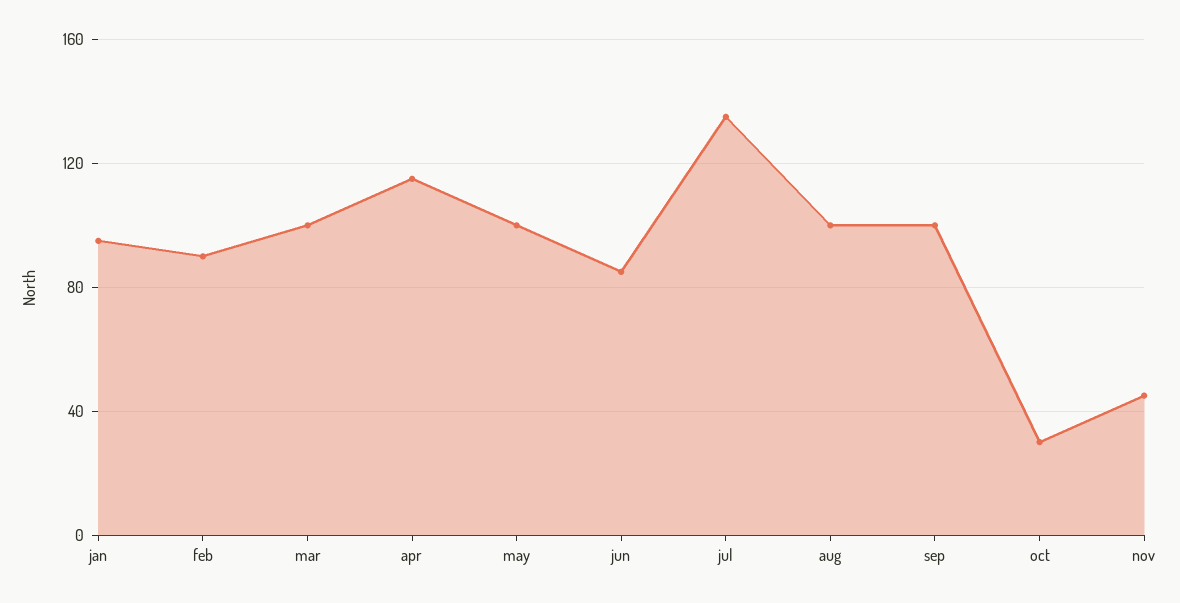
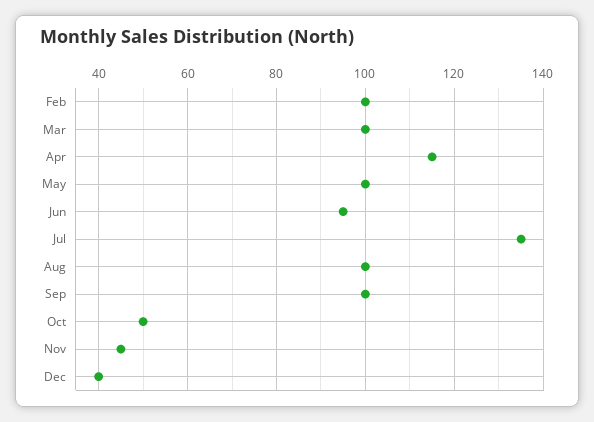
jan: 95 -> none
feb: 90 -> 100
jun: 85 -> 95
oct: 30 -> 50
Dec: none -> 40

